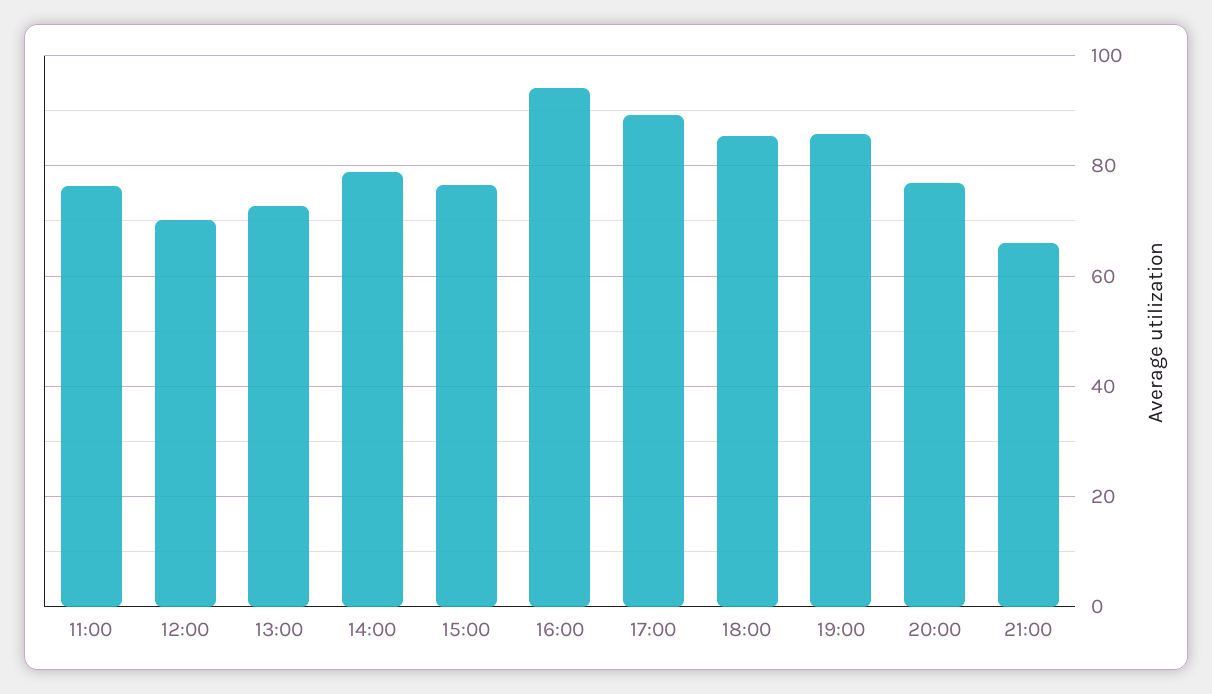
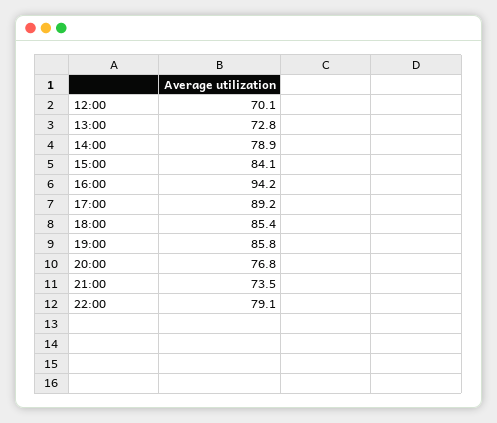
11:00: 76 -> none
15:00: 76 -> 84.1
21:00: 66 -> 73.5
22:00: none -> 79.1

